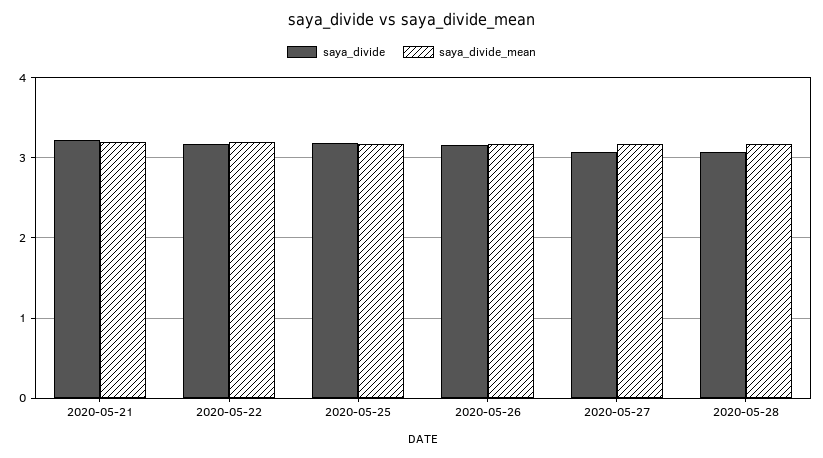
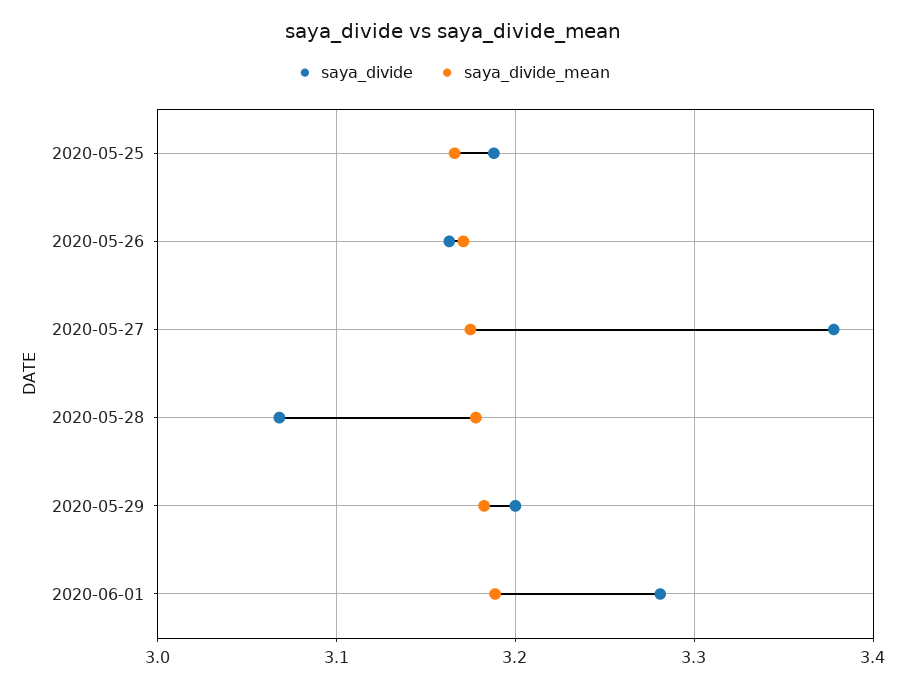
saya_divide, 2020-05-21: 3.2 -> none
saya_divide_mean, 2020-05-21: 3.2 -> none
saya_divide, 2020-05-22: 3.2 -> none
saya_divide_mean, 2020-05-22: 3.2 -> none
saya_divide, 2020-05-27: 3.1 -> 3.38
saya_divide, 2020-05-29: none -> 3.2
saya_divide_mean, 2020-05-29: none -> 3.18
saya_divide, 2020-06-01: none -> 3.28
saya_divide_mean, 2020-06-01: none -> 3.19

